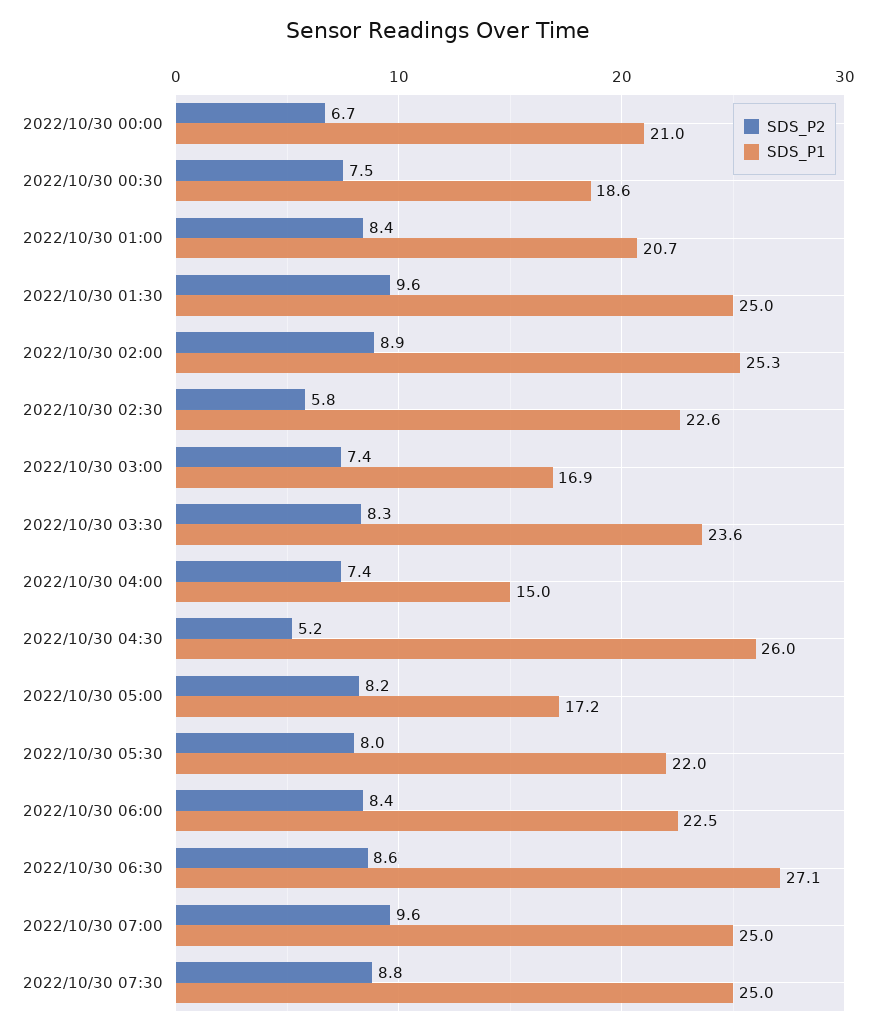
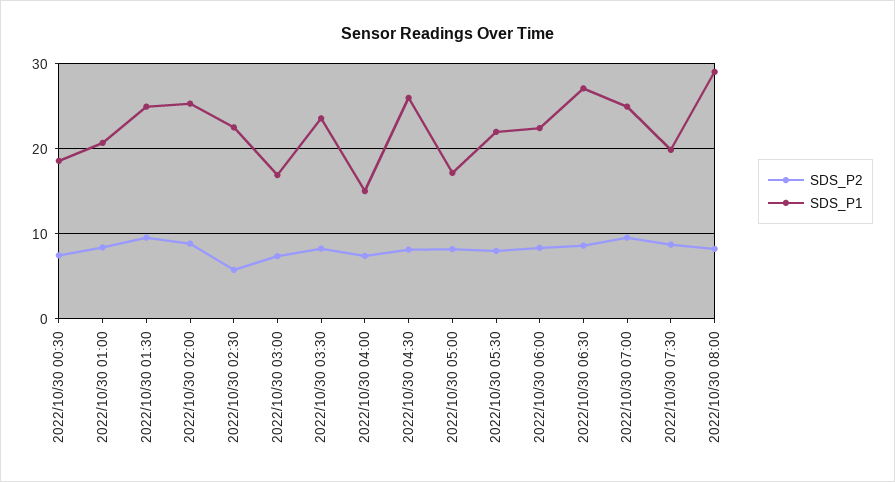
SDS_P2, 2022/10/30 00:00: 6.7 -> none
SDS_P1, 2022/10/30 00:00: 21 -> none
SDS_P2, 2022/10/30 04:30: 5.2 -> 8
SDS_P1, 2022/10/30 07:30: 25 -> 20
SDS_P2, 2022/10/30 08:00: none -> 8
SDS_P1, 2022/10/30 08:00: none -> 29

